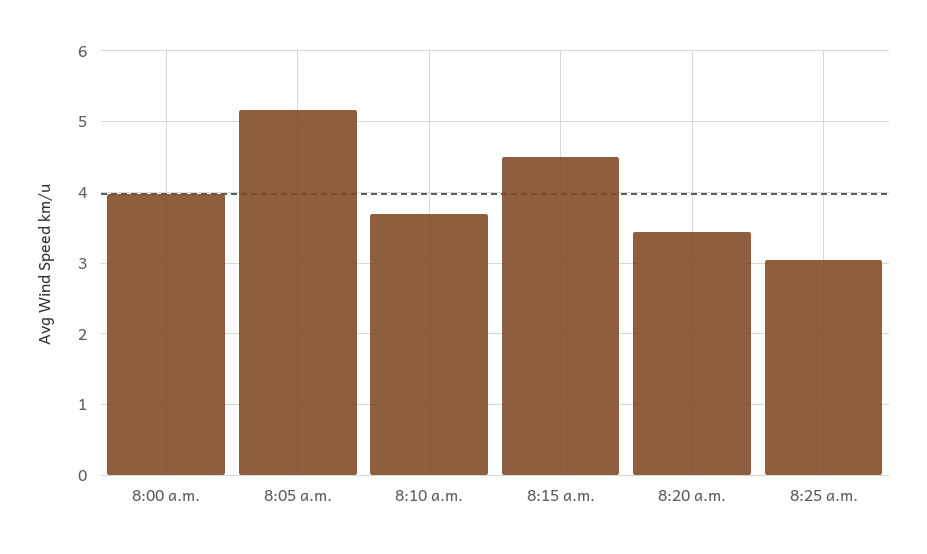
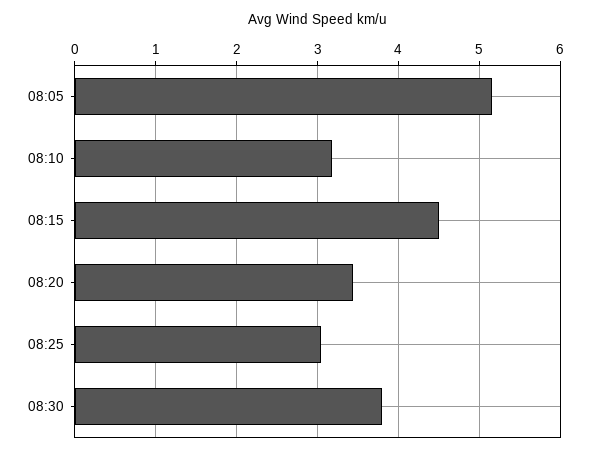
8:00 a.m.: 4 -> none
8:10 a.m.: 3.7 -> 3.2
08:30: none -> 3.8

